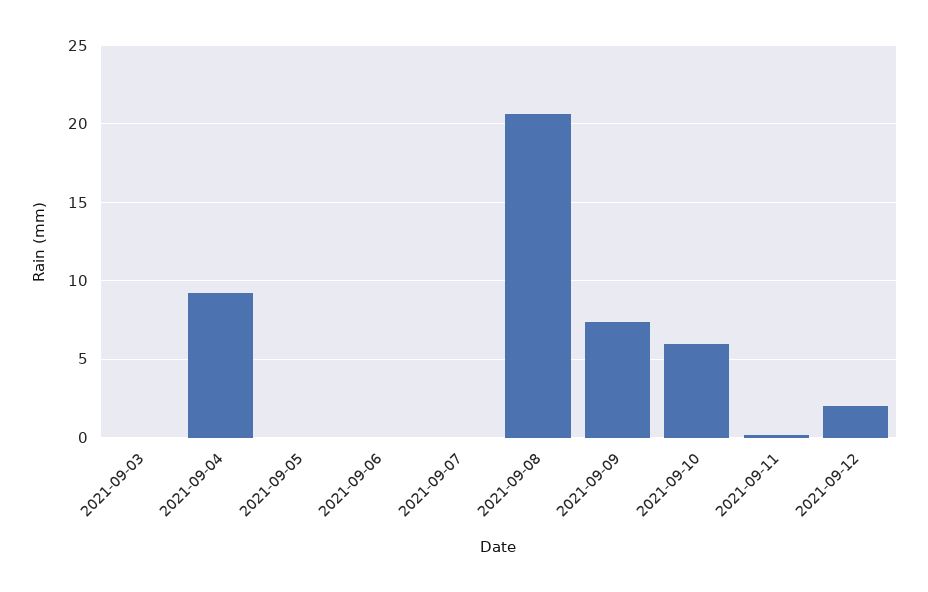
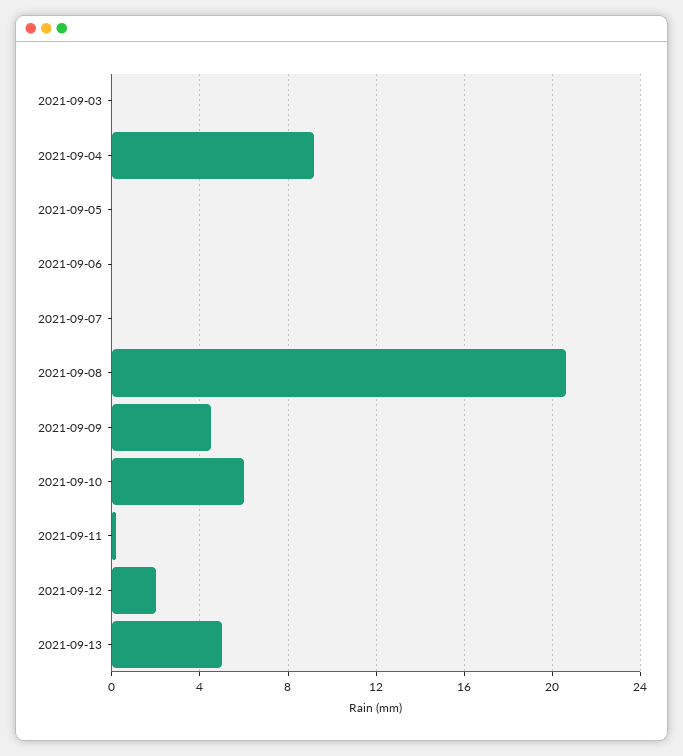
2021-09-09: 7.5 -> 4.5
2021-09-13: none -> 5

